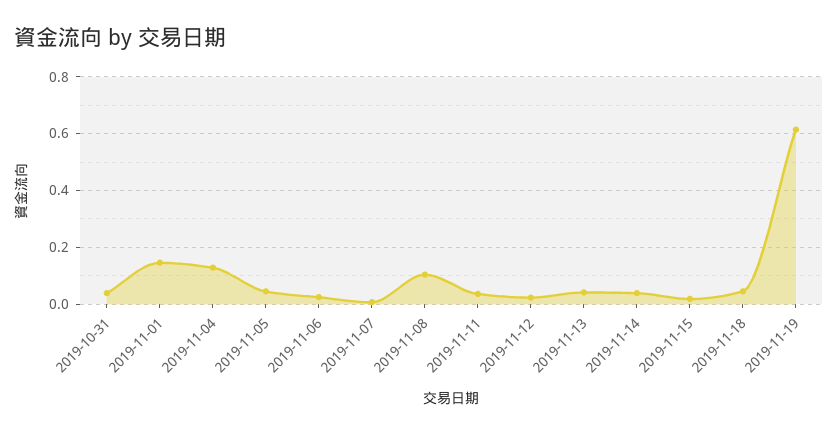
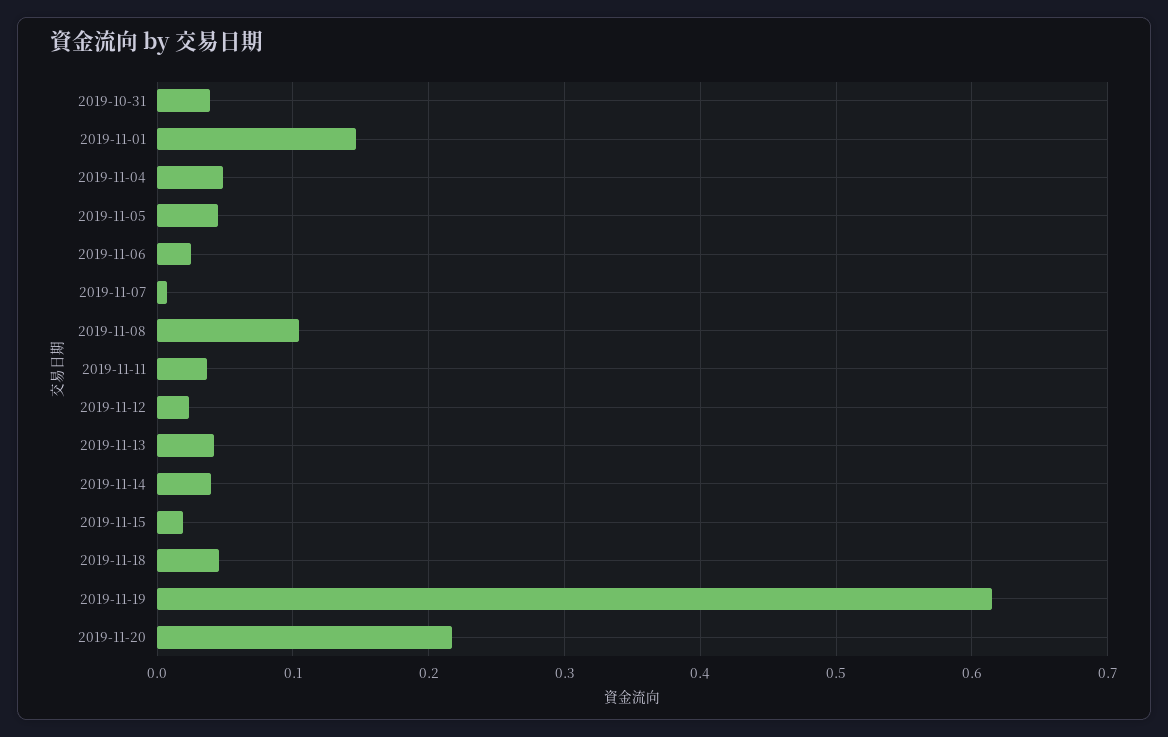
2019-11-04: 0.125 -> 0.05
2019-11-20: none -> 0.22

